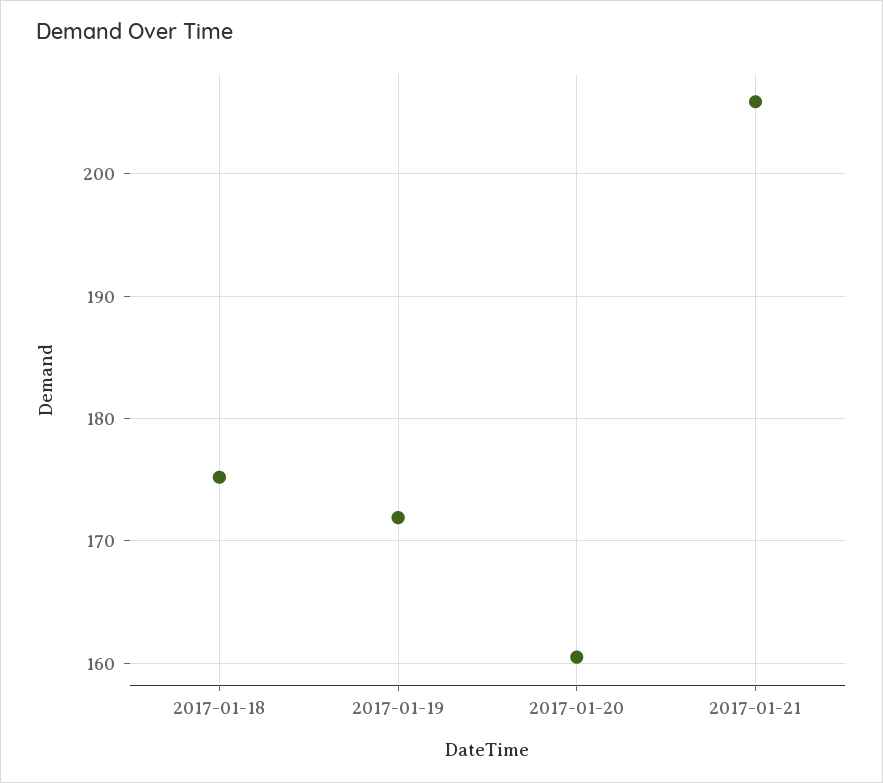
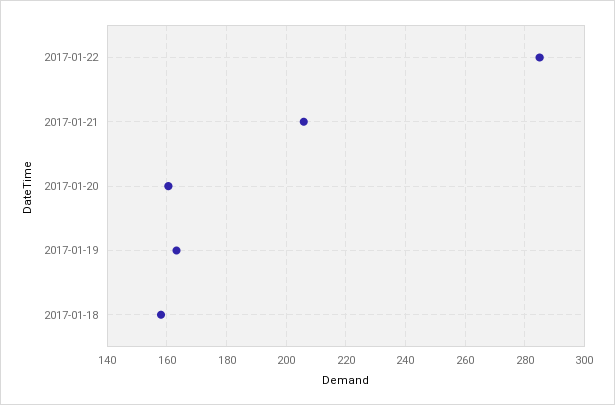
2017-01-18: 175 -> 157.5
2017-01-19: 172 -> 162.5
2017-01-22: none -> 285

